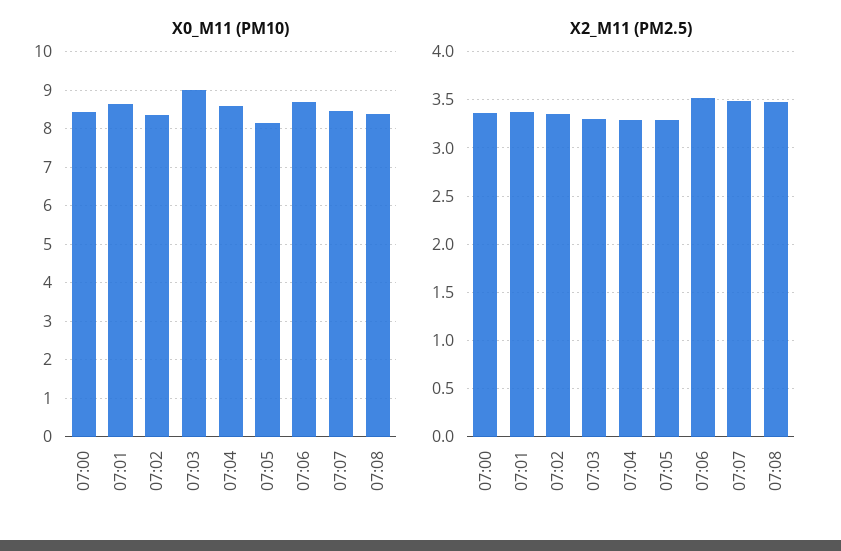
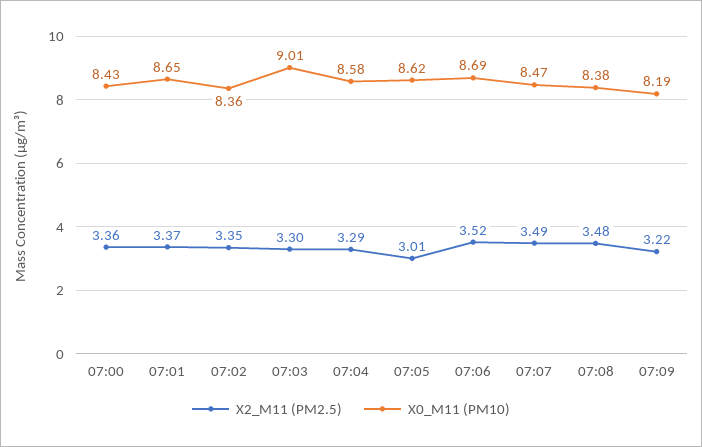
X0_M11 (PM10), 07:05: 8.2 -> 8.62
X2_M11 (PM2.5), 07:05: 3.3 -> 3.01
X2_M11 (PM2.5), 07:09: none -> 3.22
X0_M11 (PM10), 07:09: none -> 8.19

